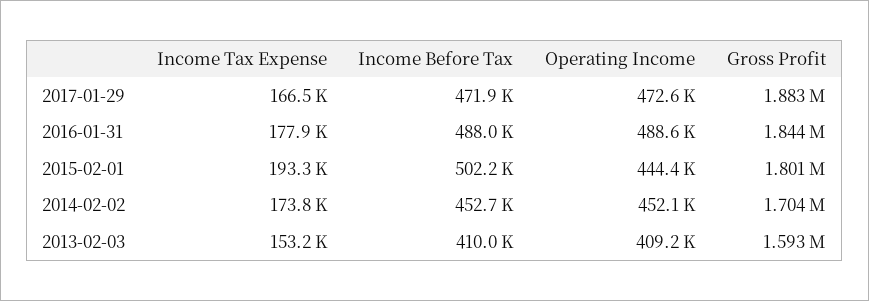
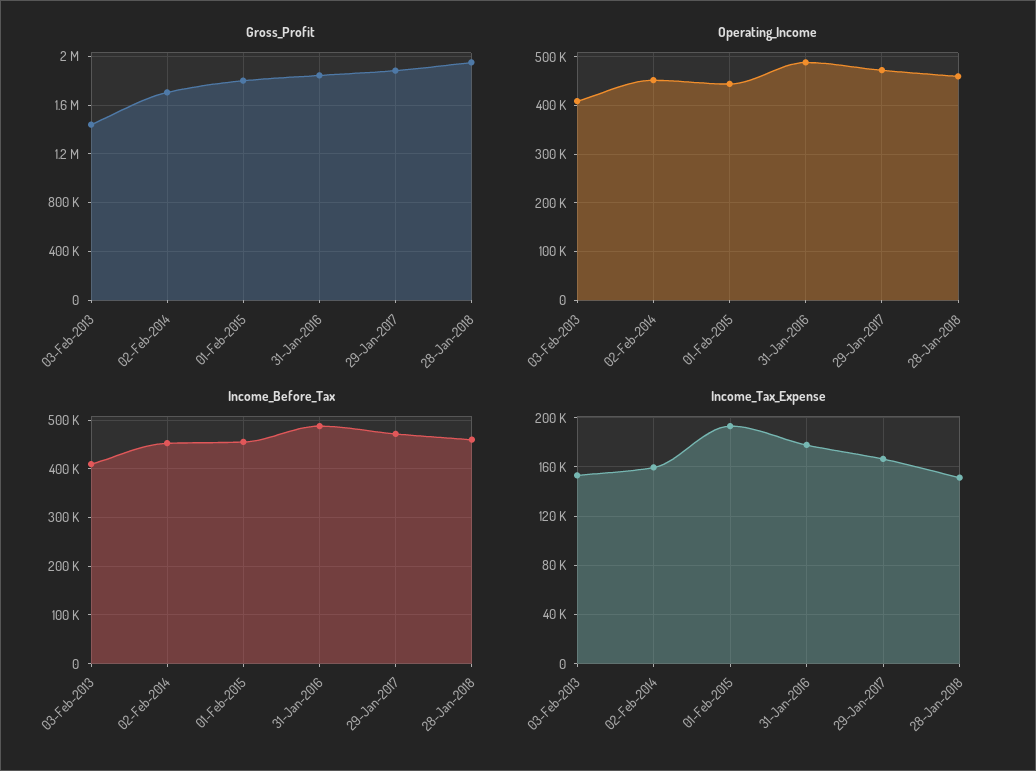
Income Before Tax, 2015-02-01: 502200 -> 460000
Income Tax Expense, 2014-02-02: 173800 -> 160000
Gross Profit, 2013-02-03: 1593000 -> 1450000
Gross Profit, 28-Jan-2018: none -> 1950000
Operating Income, 28-Jan-2018: none -> 460000
Income Before Tax, 28-Jan-2018: none -> 460000
Income Tax Expense, 28-Jan-2018: none -> 150000

